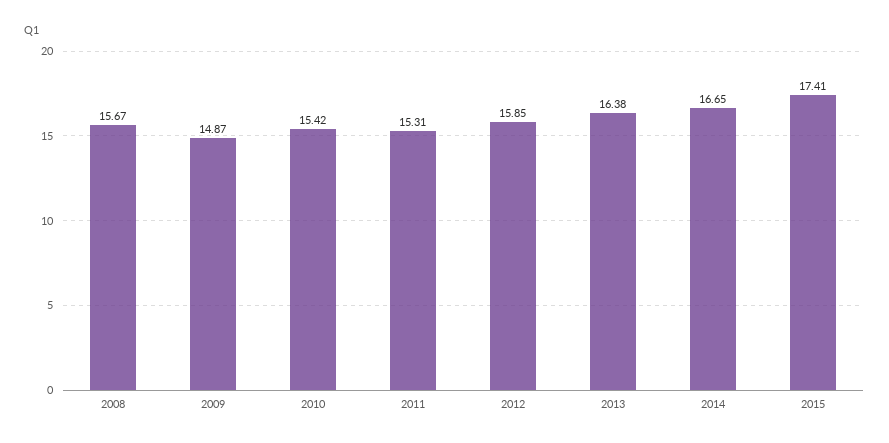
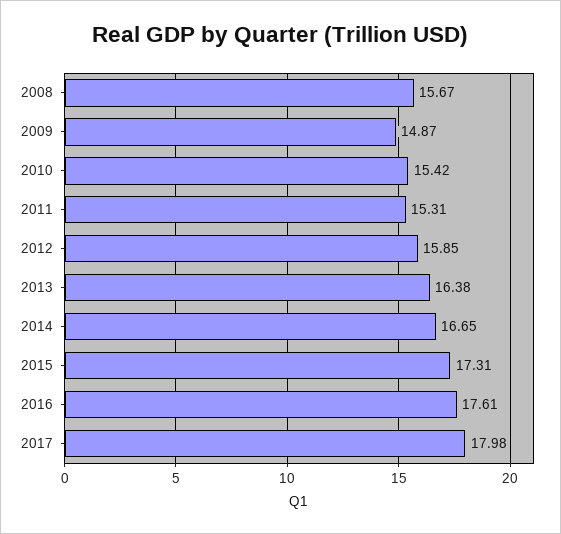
2015: 17.41 -> 17.31
2016: none -> 17.61
2017: none -> 17.98

